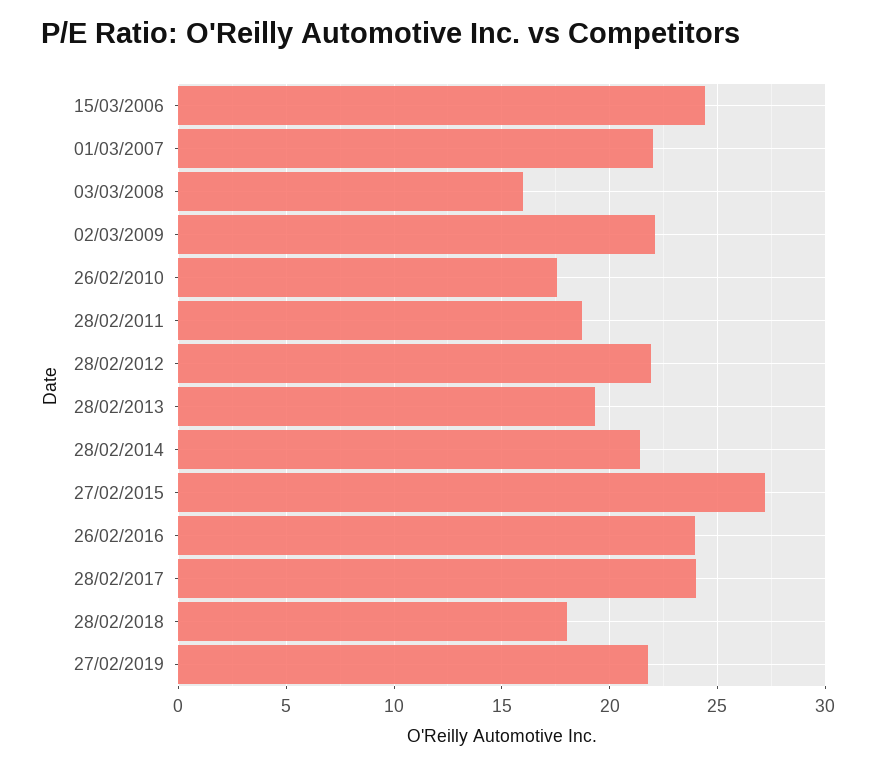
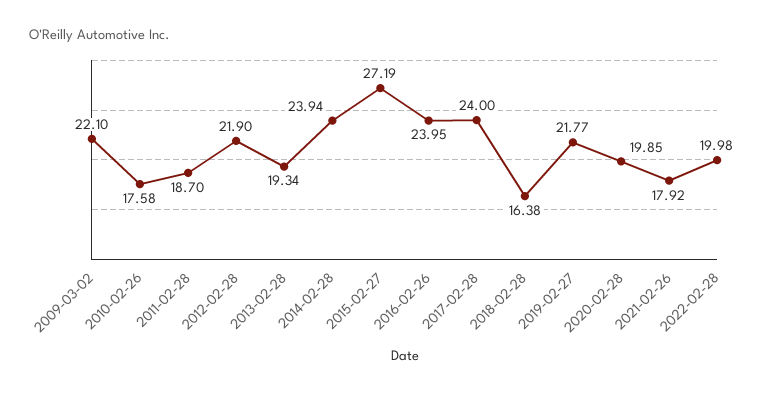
15/03/2006: 24.5 -> none
01/03/2007: 22 -> none
03/03/2008: 16 -> none
28/02/2014: 21.5 -> 23.94
28/02/2018: 18 -> 16.38
2020-02-28: none -> 19.85
2021-02-26: none -> 17.92
2022-02-28: none -> 19.98

